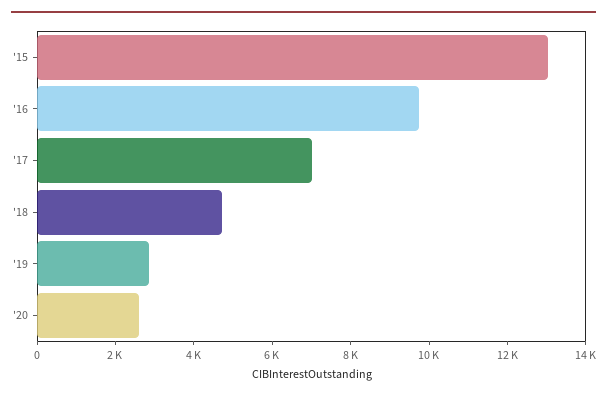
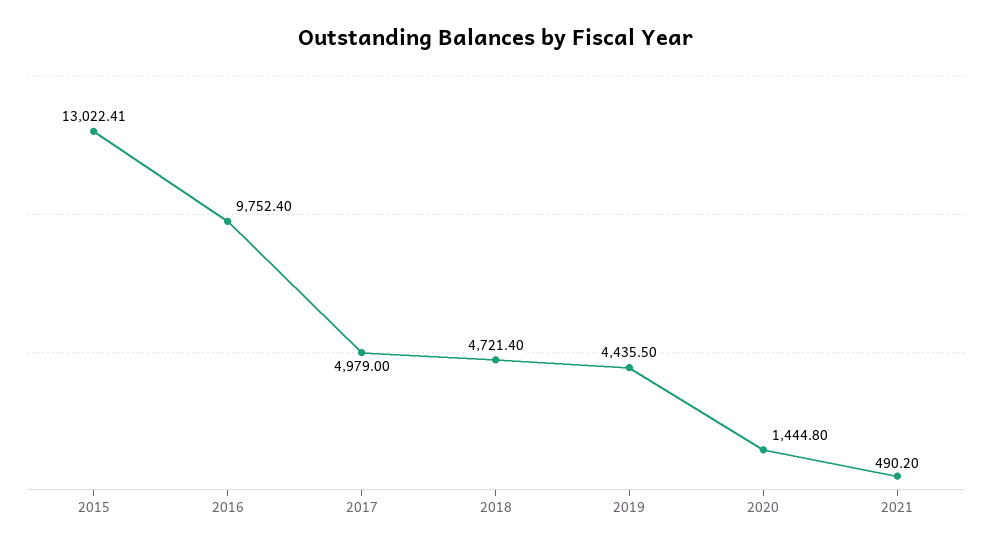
'17: 7000 -> 4979
'19: 3000 -> 4435.5
'20: 2500 -> 1444.8
2021: none -> 490.2

